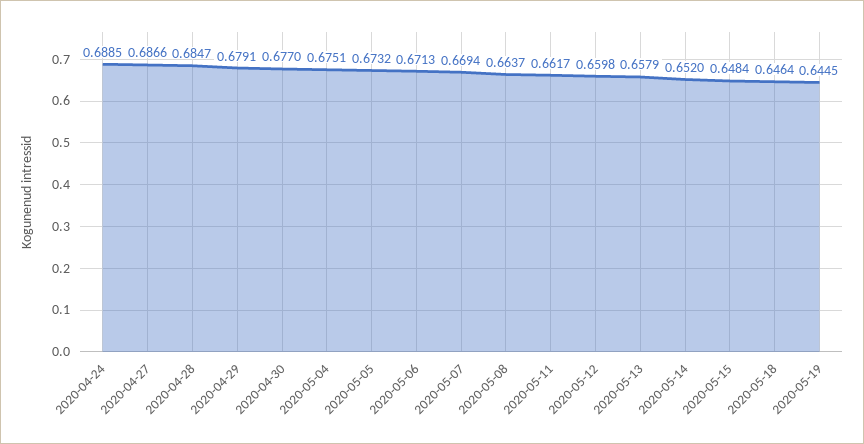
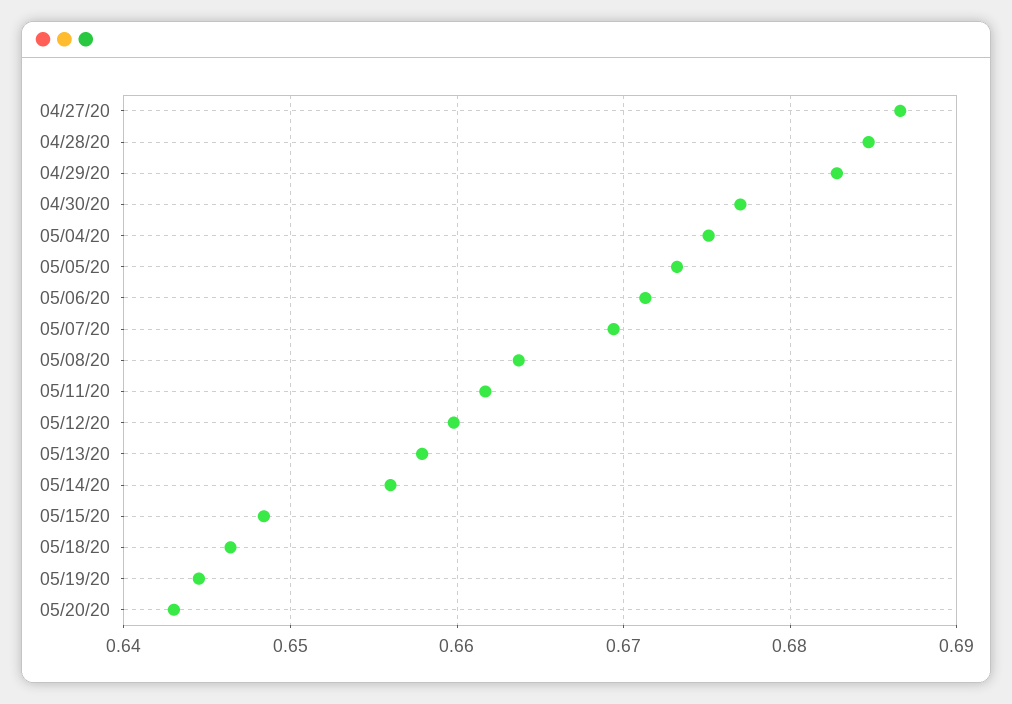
2020-04-24: 0.6885 -> none
2020-04-29: 0.6791 -> 0.683
2020-05-14: 0.652 -> 0.656
05/20/20: none -> 0.643

